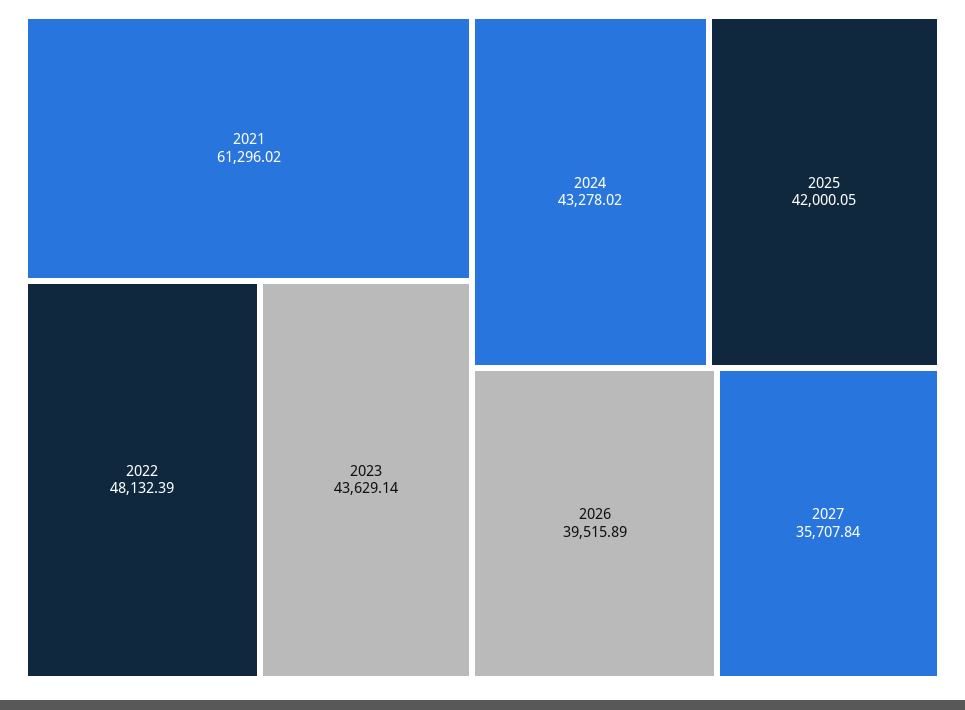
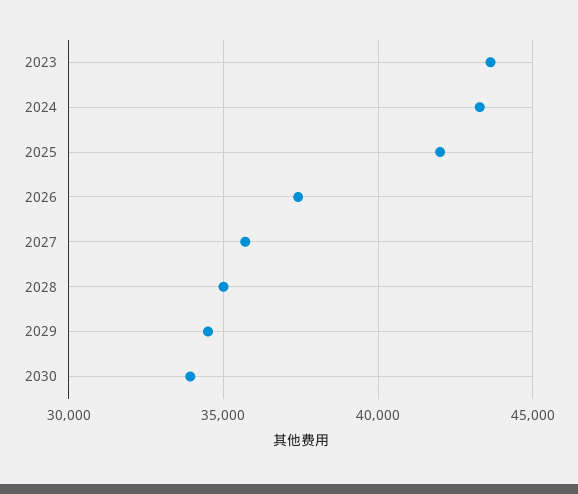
2021: 61296.02 -> none
2022: 48132.39 -> none
2026: 39515.89 -> 37500
2028: none -> 35000
2029: none -> 34500
2030: none -> 34000

